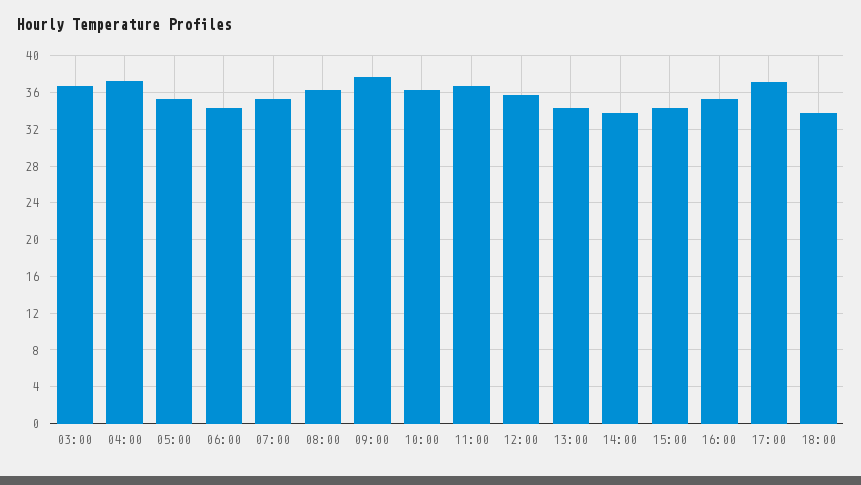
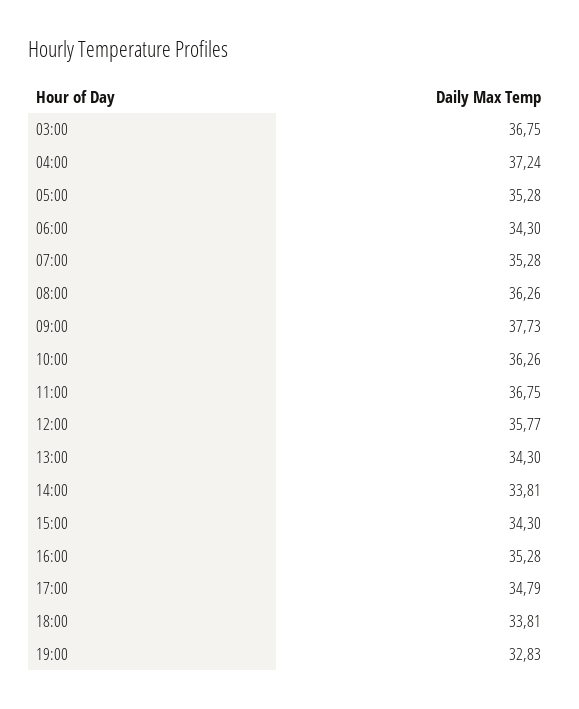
17:00: 37 -> 34.79
19:00: none -> 32.83

